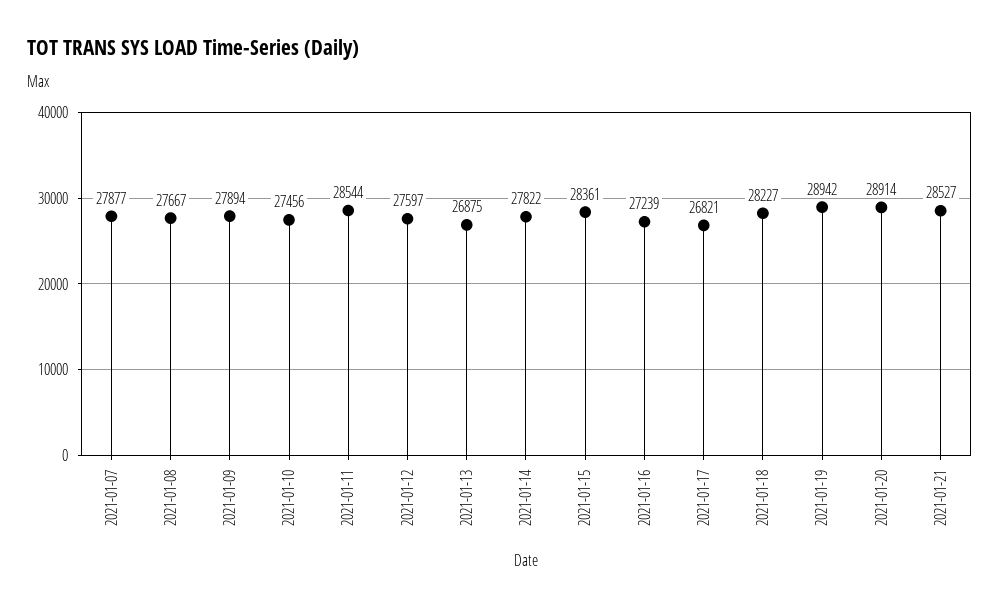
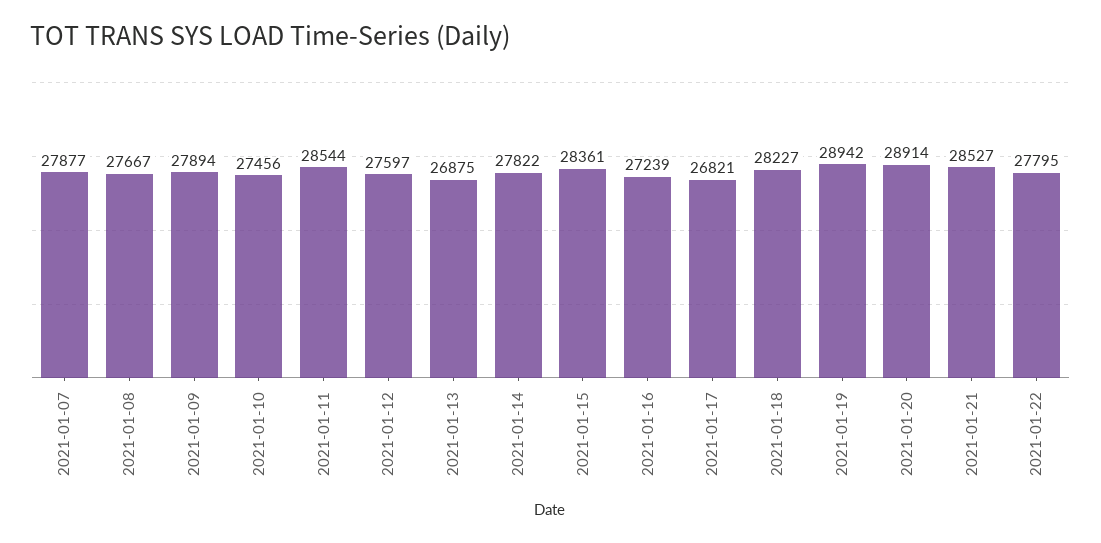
2021-01-22: none -> 27795

